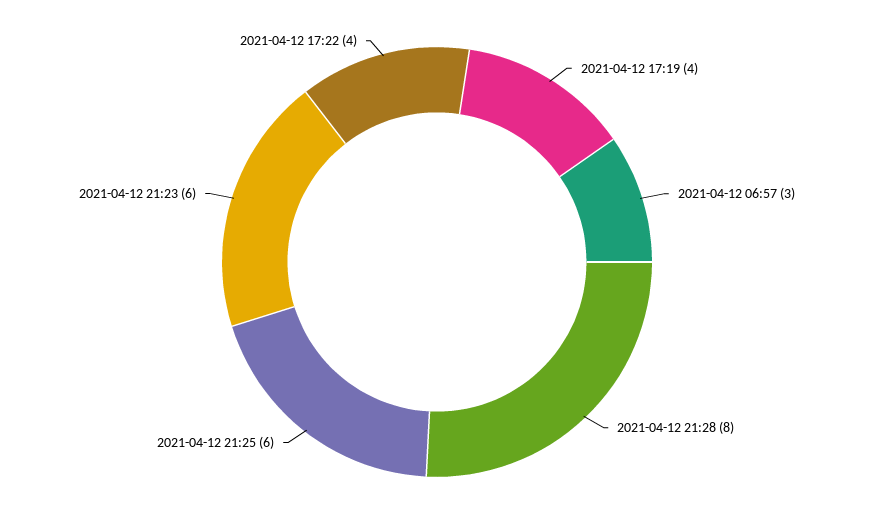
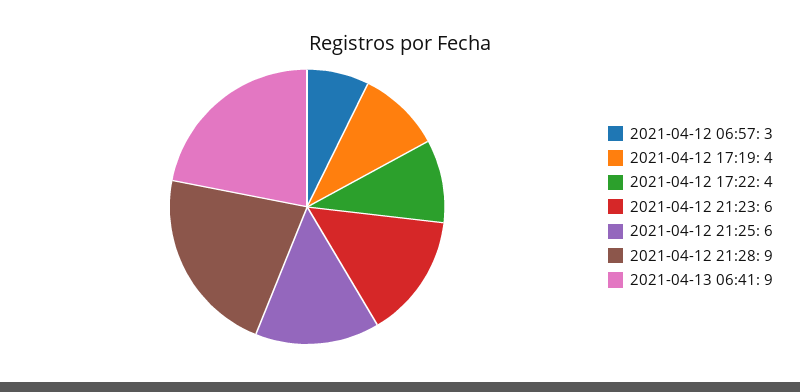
2021-04-12 21:28: 8 -> 9
2021-04-13 06:41: none -> 9

